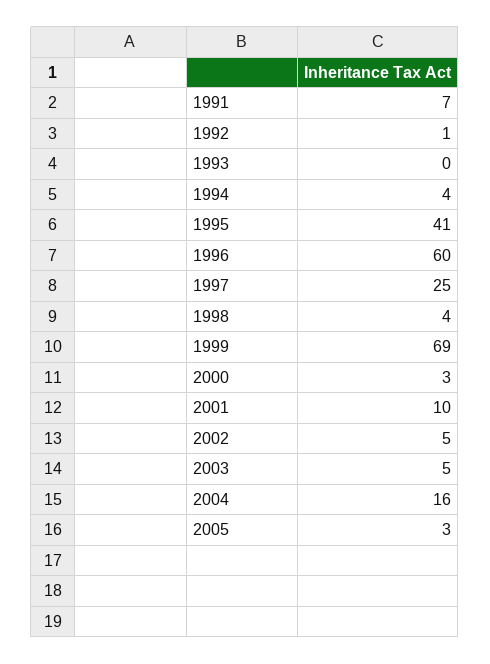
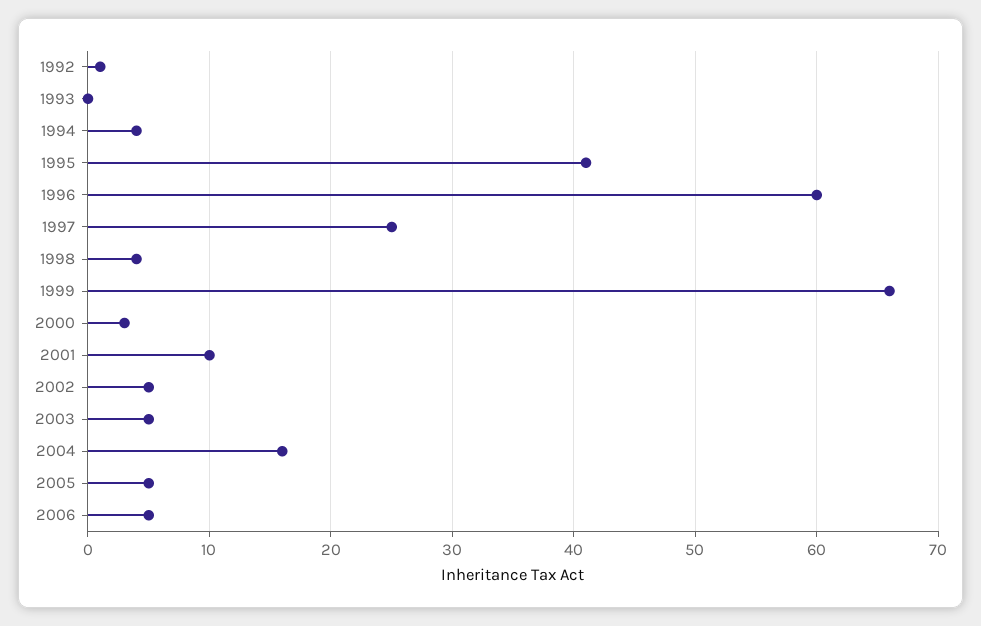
1991: 7 -> none
1999: 69 -> 66
2005: 3 -> 5
2006: none -> 5

